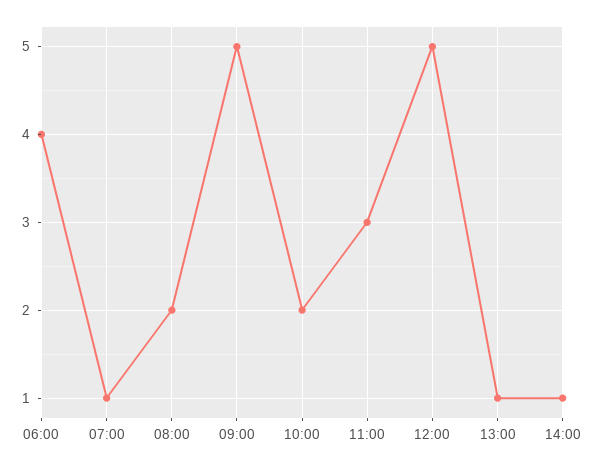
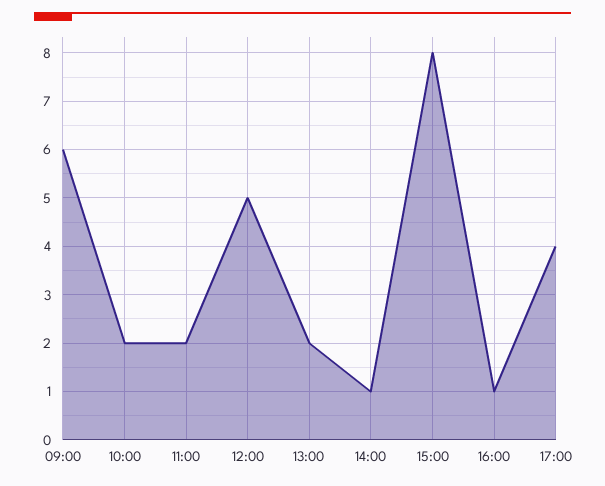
06:00: 4 -> none
07:00: 1 -> none
08:00: 2 -> none
09:00: 5 -> 6
11:00: 3 -> 2
13:00: 1 -> 2
15:00: none -> 8
16:00: none -> 1
17:00: none -> 4

